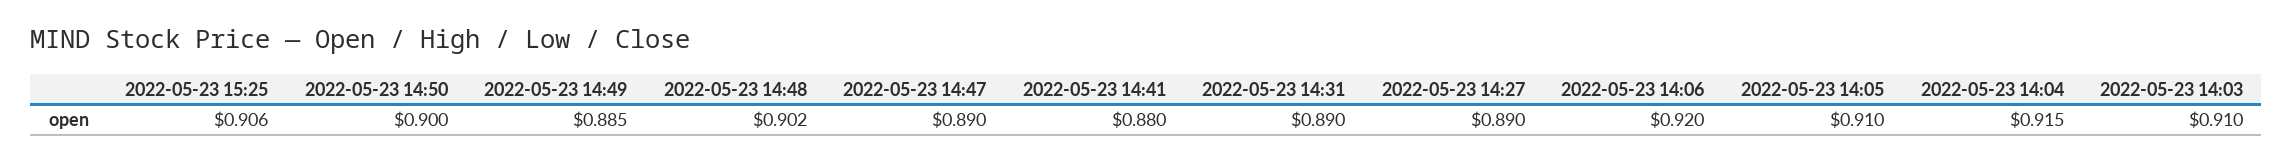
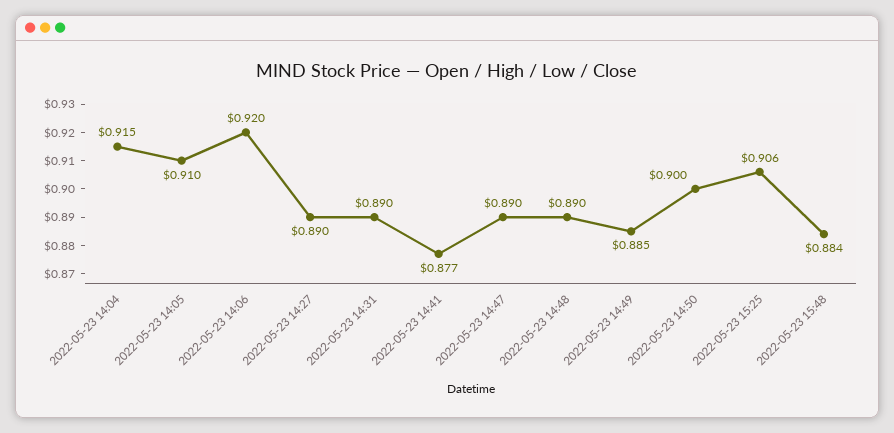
2022-05-23 14:48: 0.902 -> 0.89
2022-05-23 14:41: 0.88 -> 0.877
2022-05-23 14:03: 0.91 -> none
2022-05-23 15:48: none -> 0.884

